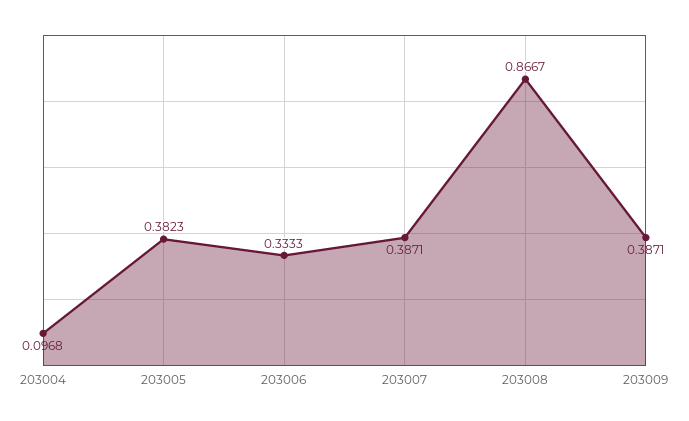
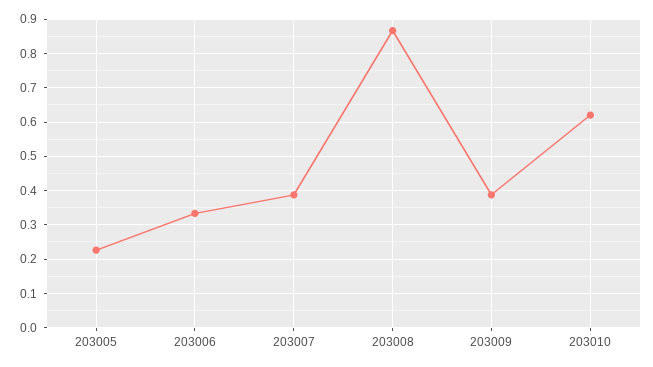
203004: 0.0968 -> none
203005: 0.3823 -> 0.22
203010: none -> 0.62

